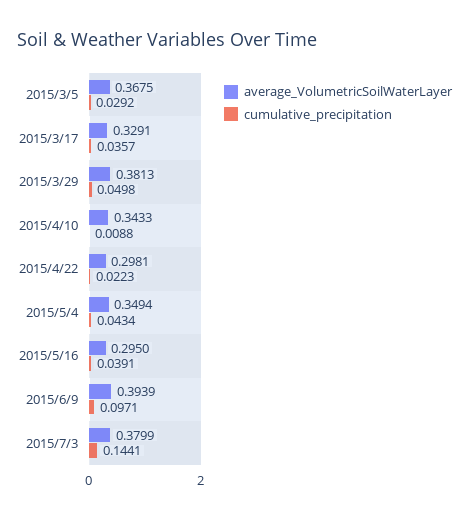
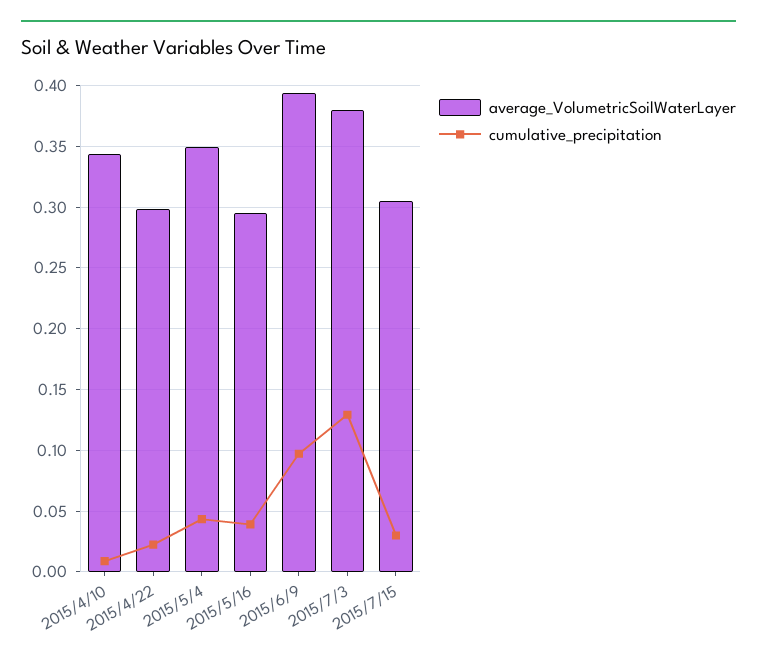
average_VolumetricSoilWaterLayer, 2015/3/5: 0.3675 -> none
cumulative_precipitation, 2015/3/5: 0.0292 -> none
average_VolumetricSoilWaterLayer, 2015/3/17: 0.3291 -> none
cumulative_precipitation, 2015/3/17: 0.0357 -> none
average_VolumetricSoilWaterLayer, 2015/3/29: 0.3813 -> none
cumulative_precipitation, 2015/3/29: 0.0498 -> none
cumulative_precipitation, 2015/7/3: 0.1441 -> 0.13
average_VolumetricSoilWaterLayer, 2015/7/15: none -> 0.305
cumulative_precipitation, 2015/7/15: none -> 0.03

